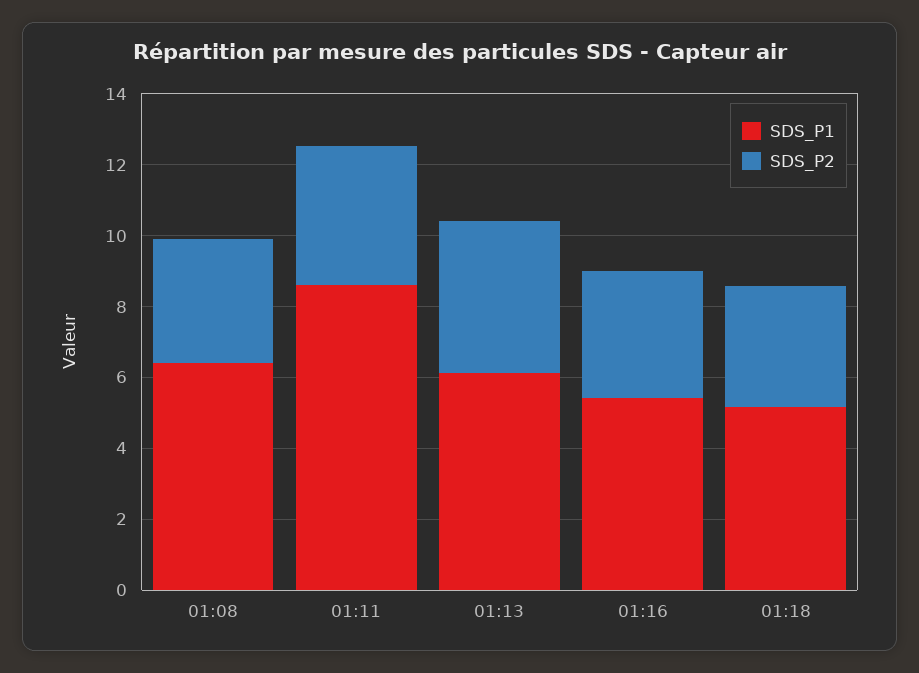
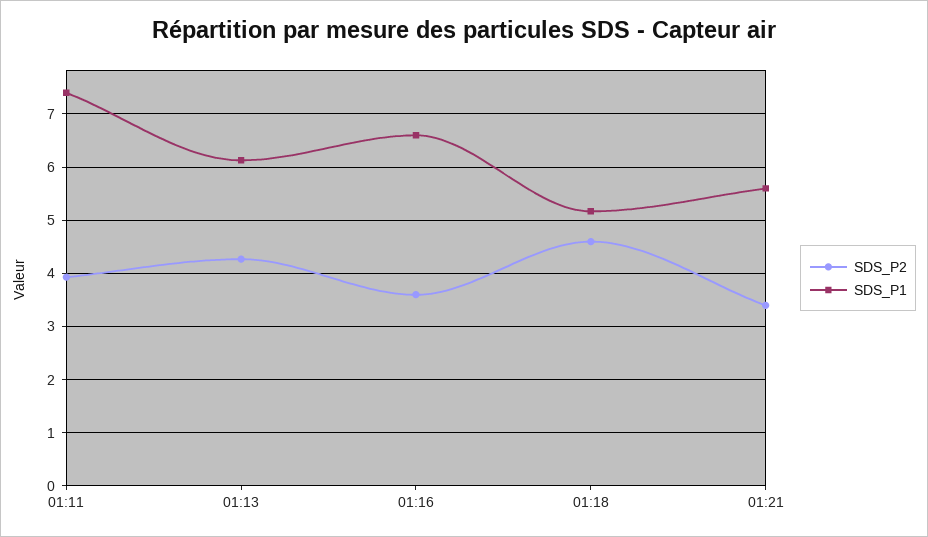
SDS_P1, 01:08: 6.5 -> none
SDS_P2, 01:08: 3.5 -> none
SDS_P1, 01:11: 8.5 -> 7.4
SDS_P1, 01:16: 5.5 -> 6.6
SDS_P2, 01:18: 3.5 -> 4.6
SDS_P2, 01:21: none -> 3.4
SDS_P1, 01:21: none -> 5.6

